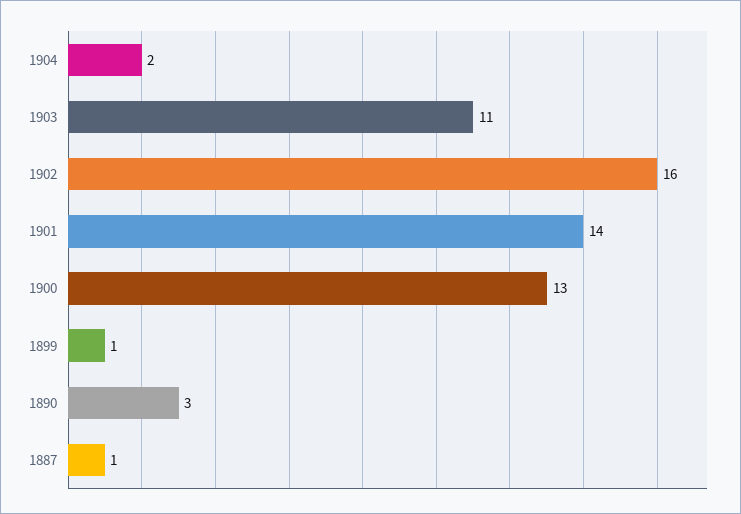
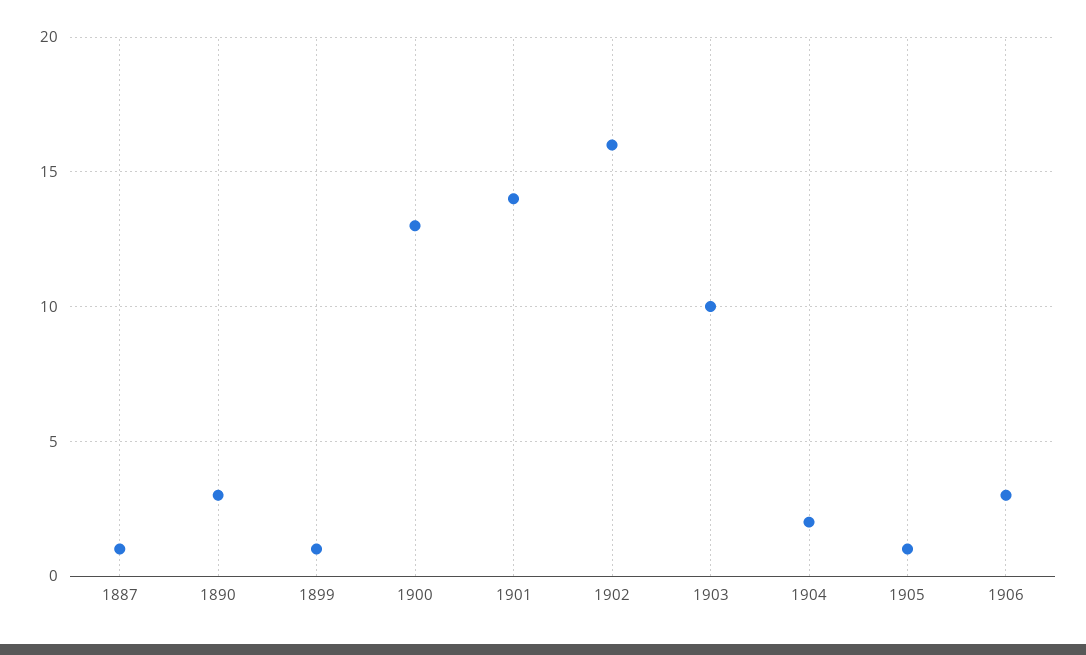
1903: 11 -> 10
1905: none -> 1
1906: none -> 3

